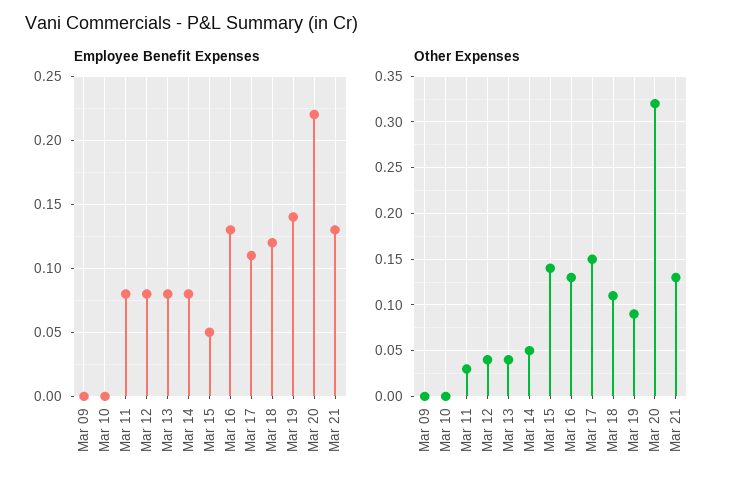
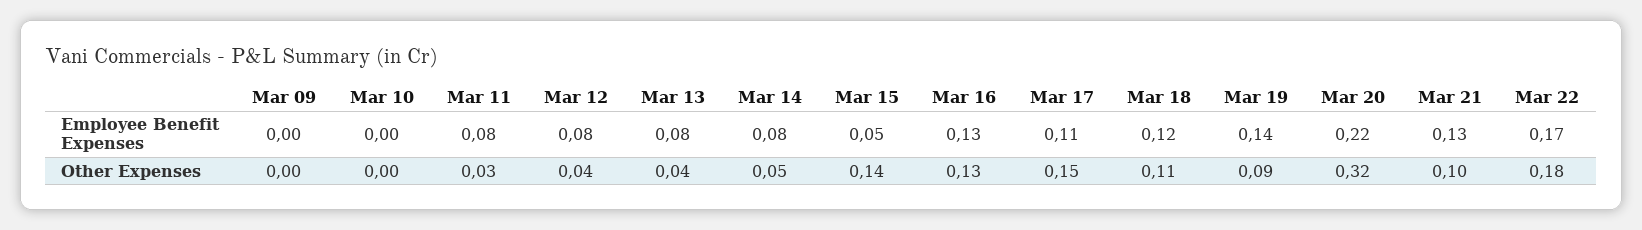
Other Expenses, Mar 21: 0.13 -> 0.1
Employee Benefit Expenses, Mar 22: none -> 0.17
Other Expenses, Mar 22: none -> 0.18

